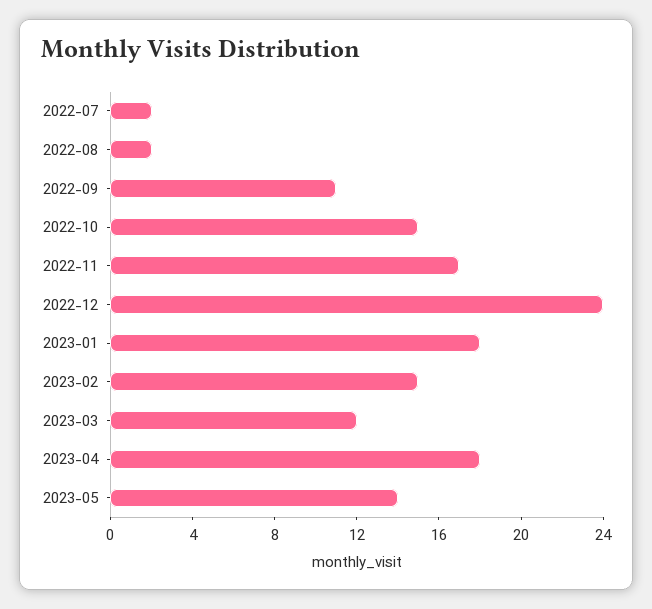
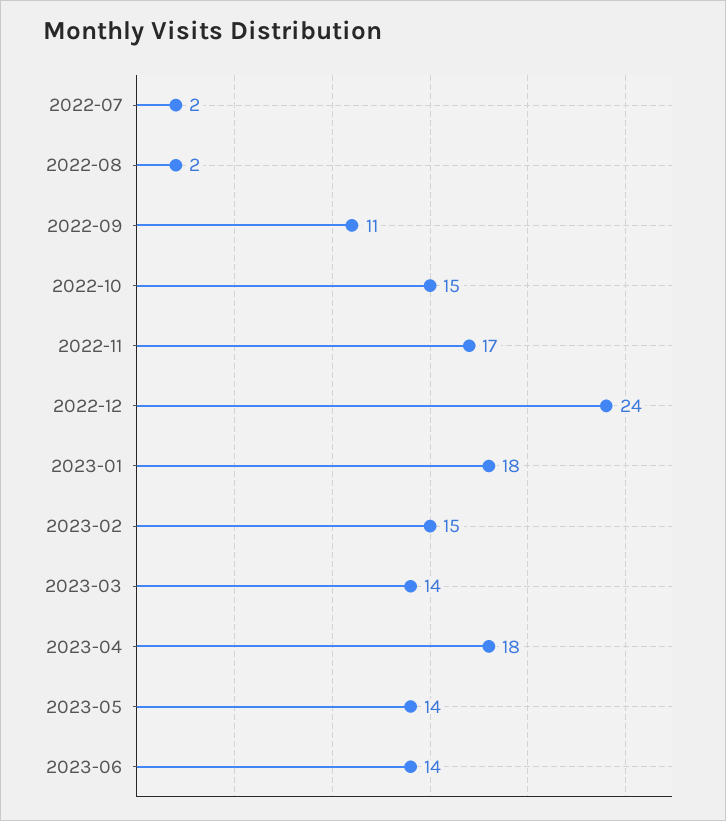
2023-03: 12 -> 14
2023-06: none -> 14

